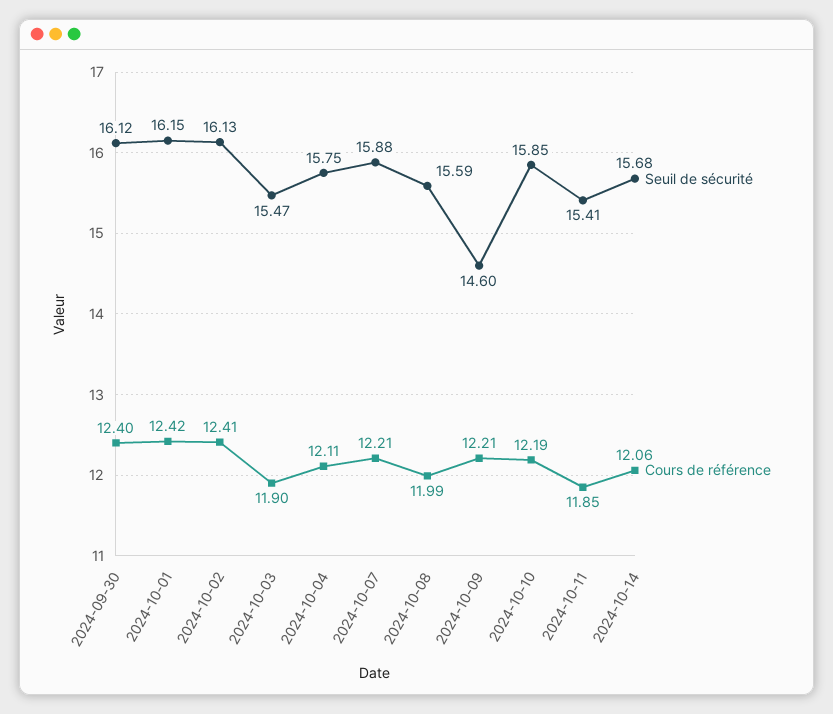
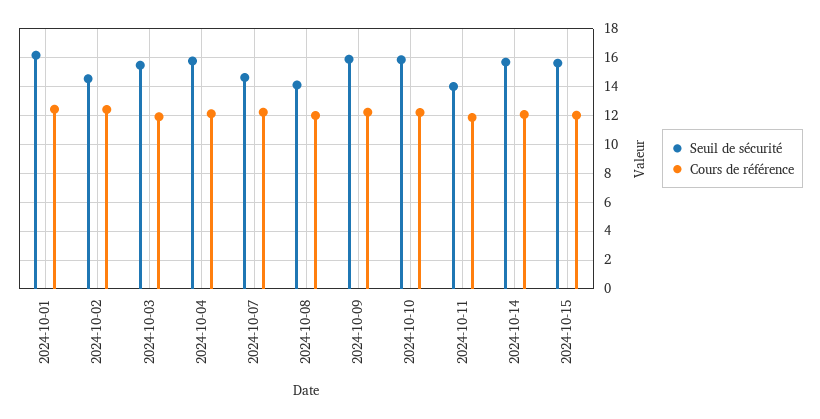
Seuil de sécurité, 2024-09-30: 16.12 -> none
Cours de référence, 2024-09-30: 12.4 -> none
Seuil de sécurité, 2024-10-02: 16.13 -> 14.5
Seuil de sécurité, 2024-10-07: 15.88 -> 14.5
Seuil de sécurité, 2024-10-08: 15.59 -> 14
Seuil de sécurité, 2024-10-09: 14.6 -> 16
Seuil de sécurité, 2024-10-11: 15.41 -> 14
Seuil de sécurité, 2024-10-15: none -> 15.5
Cours de référence, 2024-10-15: none -> 12

